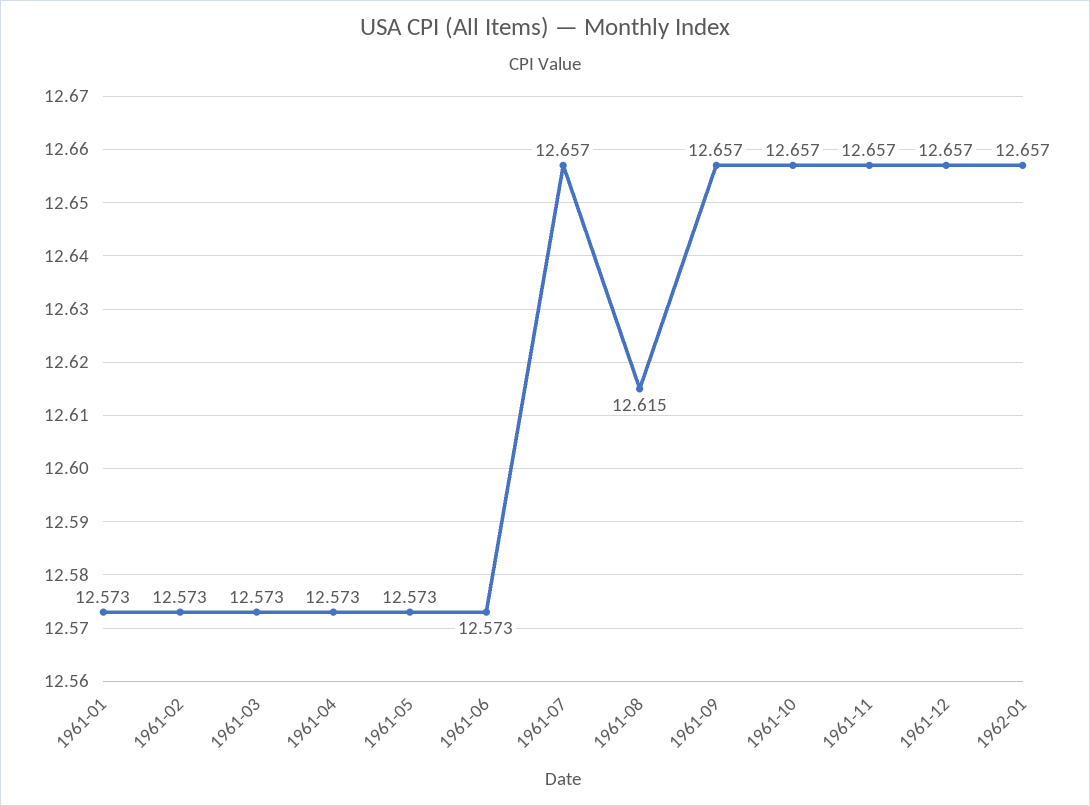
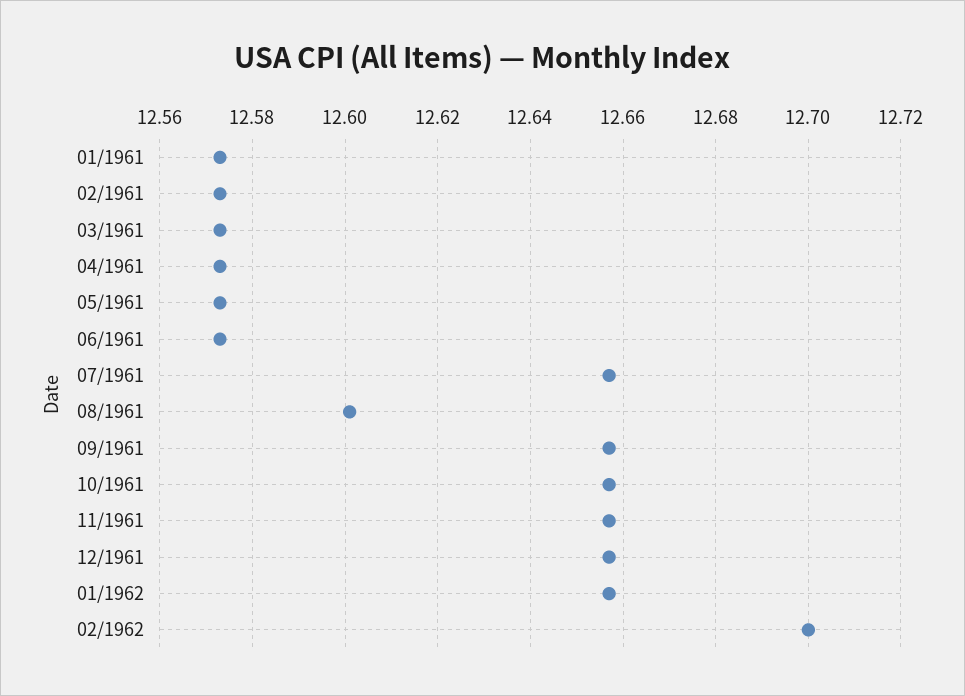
1961-08: 12.615 -> 12.6
02/1962: none -> 12.7

